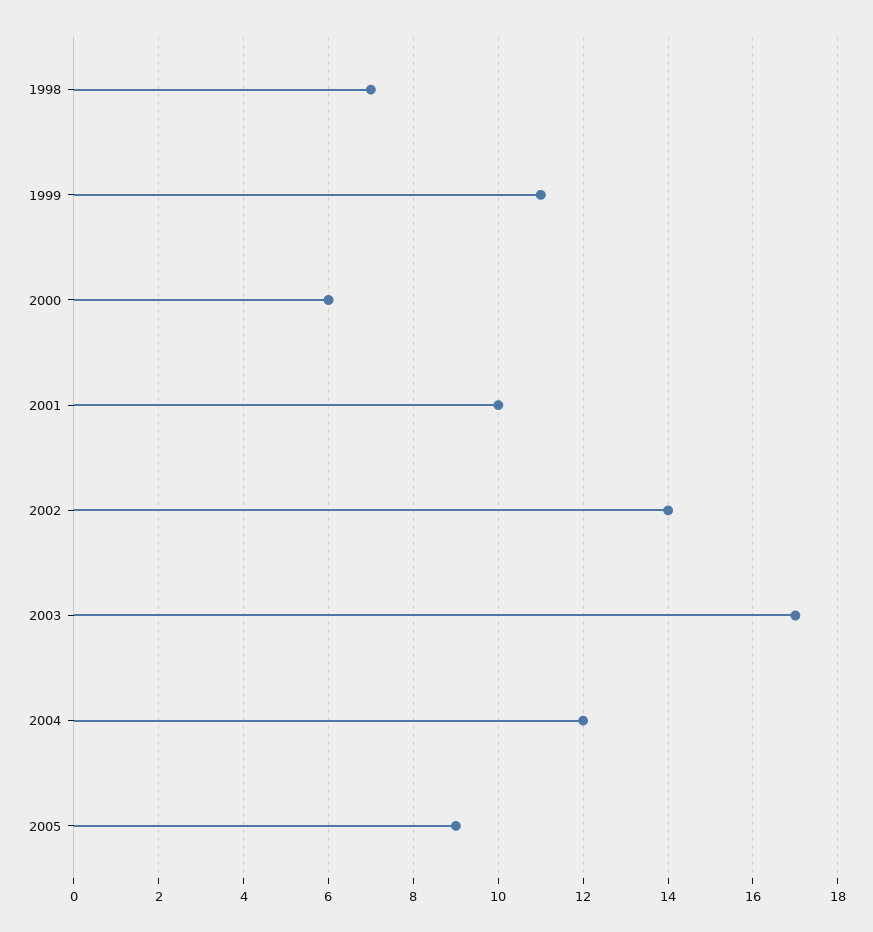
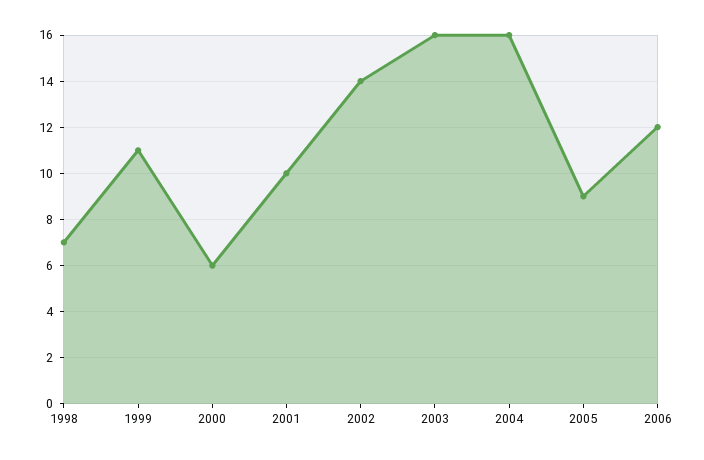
2003: 17 -> 16
2004: 12 -> 16
2006: none -> 12

